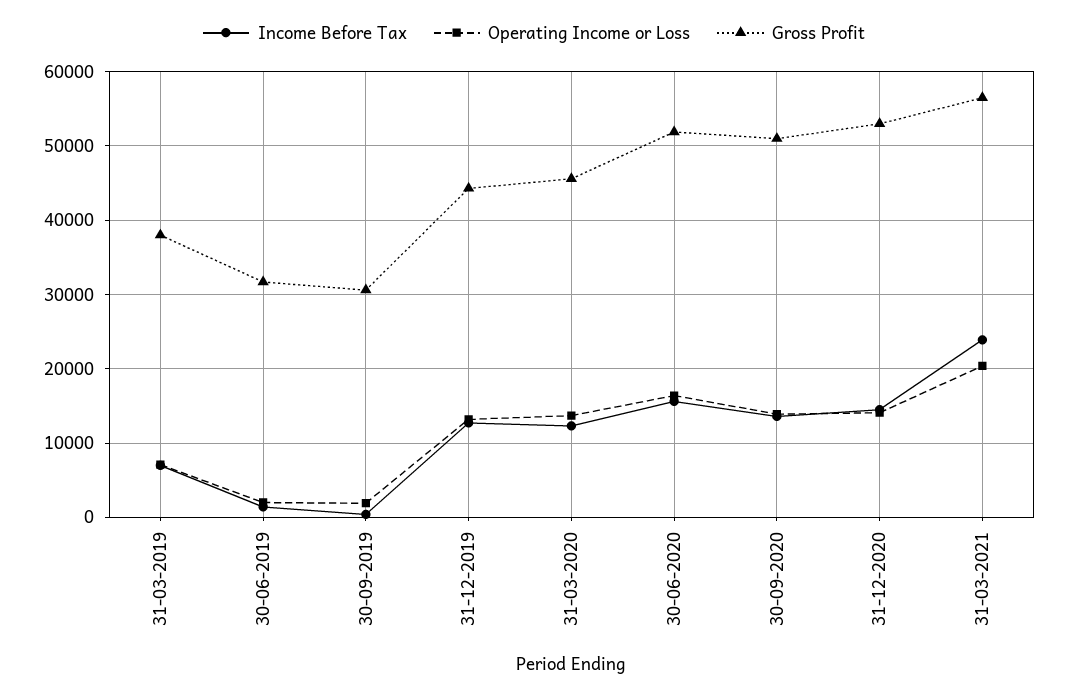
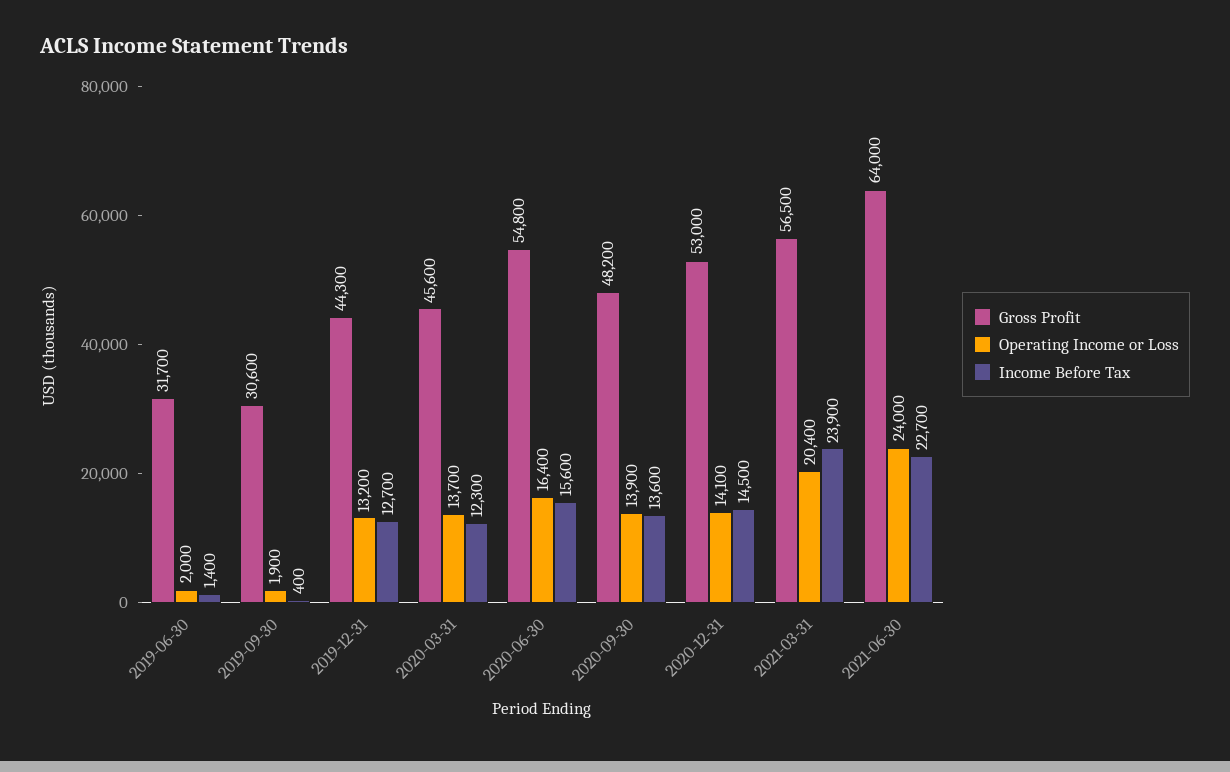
Income Before Tax, 31-03-2019: 7000 -> none
Operating Income or Loss, 31-03-2019: 7000 -> none
Gross Profit, 31-03-2019: 38000 -> none
Gross Profit, 30-06-2020: 52000 -> 54800
Gross Profit, 30-09-2020: 51000 -> 48200
Gross Profit, 2021-06-30: none -> 64000
Operating Income or Loss, 2021-06-30: none -> 24000
Income Before Tax, 2021-06-30: none -> 22700

